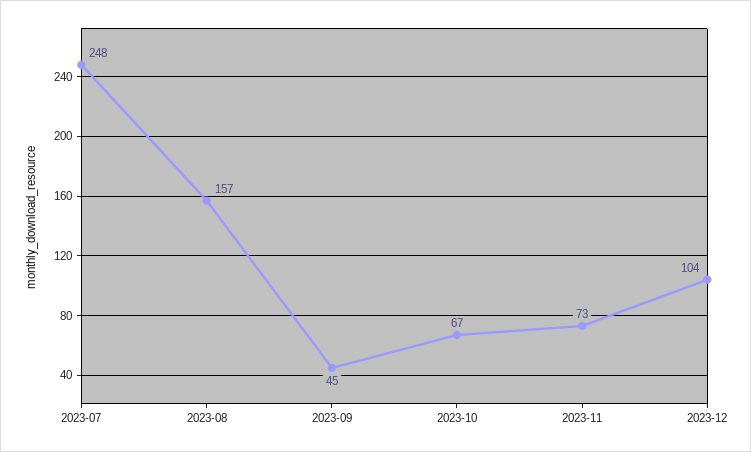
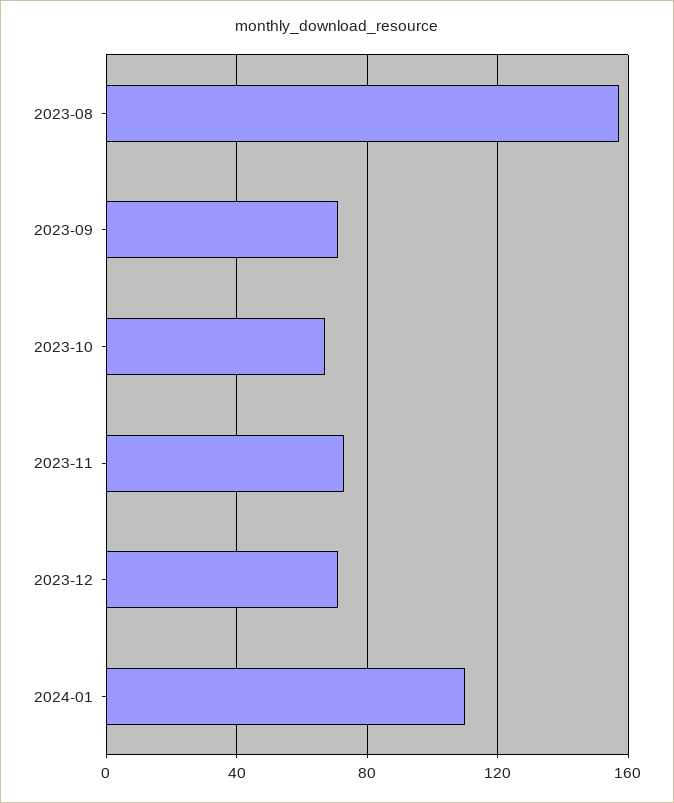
2023-07: 248 -> none
2023-09: 45 -> 70
2023-12: 104 -> 70
2024-01: none -> 110

